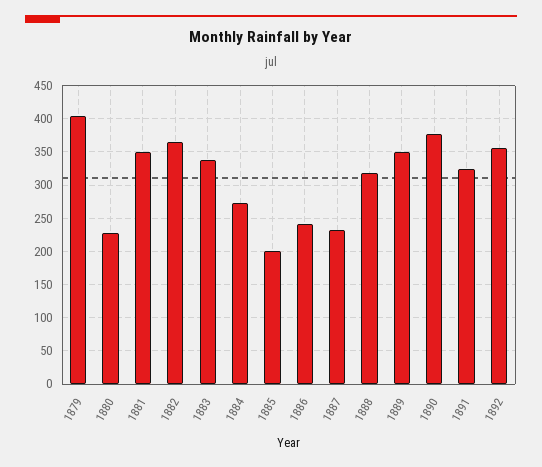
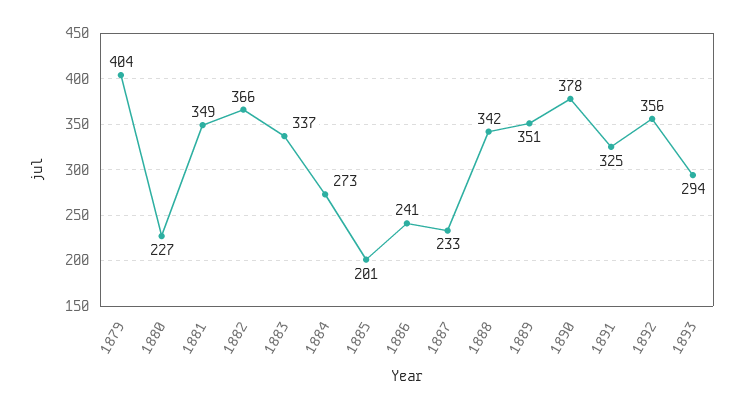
1888: 320 -> 342
1893: none -> 294

